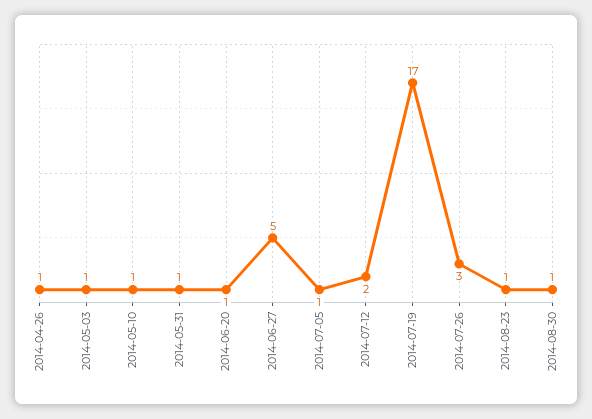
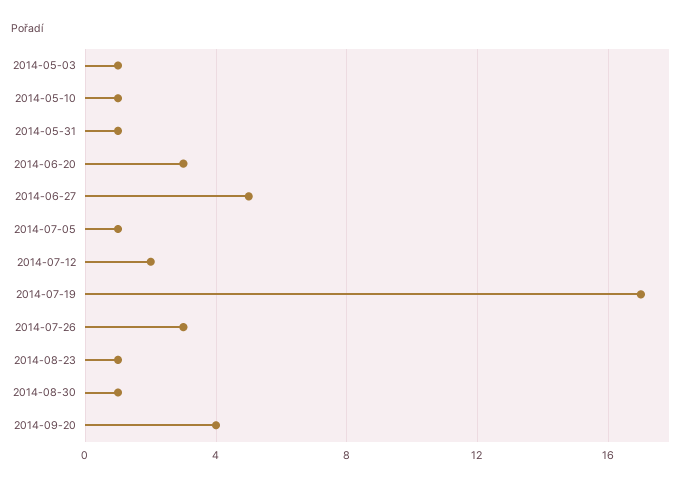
2014-04-26: 1 -> none
2014-06-20: 1 -> 3
2014-09-20: none -> 4

